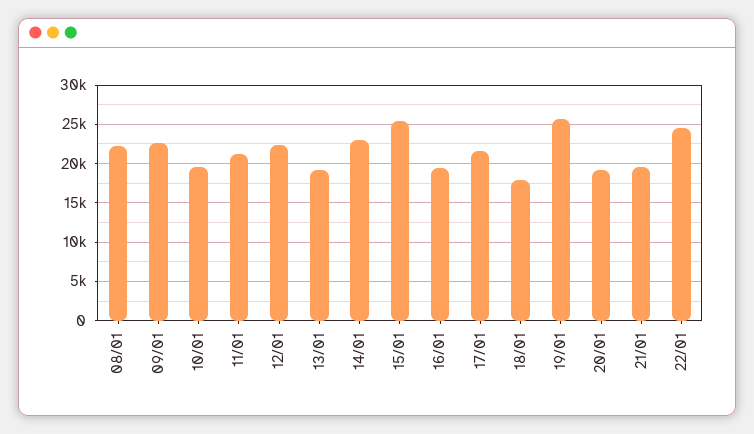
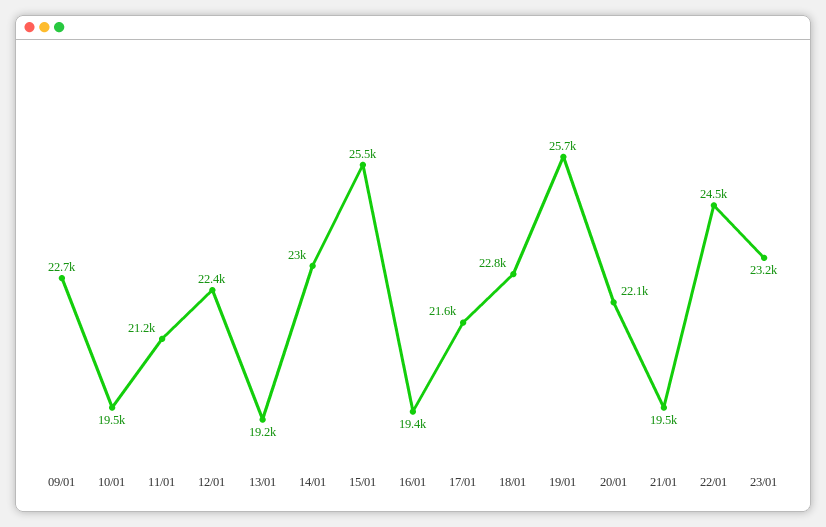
08/01: 22000 -> none
18/01: 18000 -> 22800
20/01: 19000 -> 22100
23/01: none -> 23200

